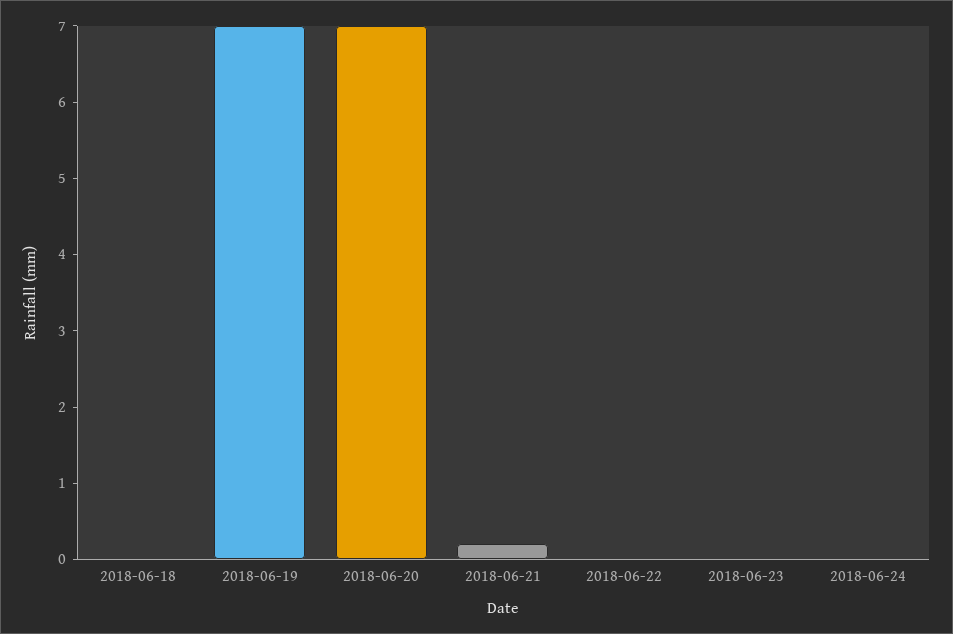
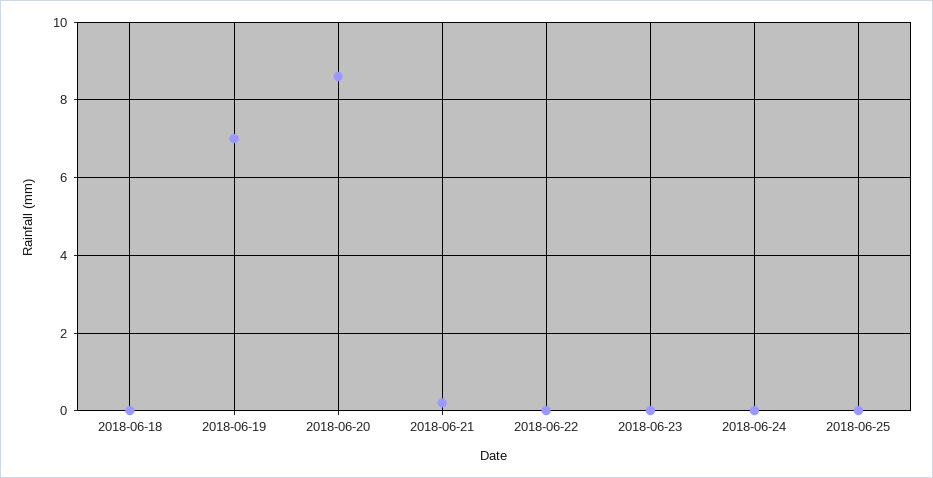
2018-06-20: 7 -> 8.5
2018-06-25: none -> 0

